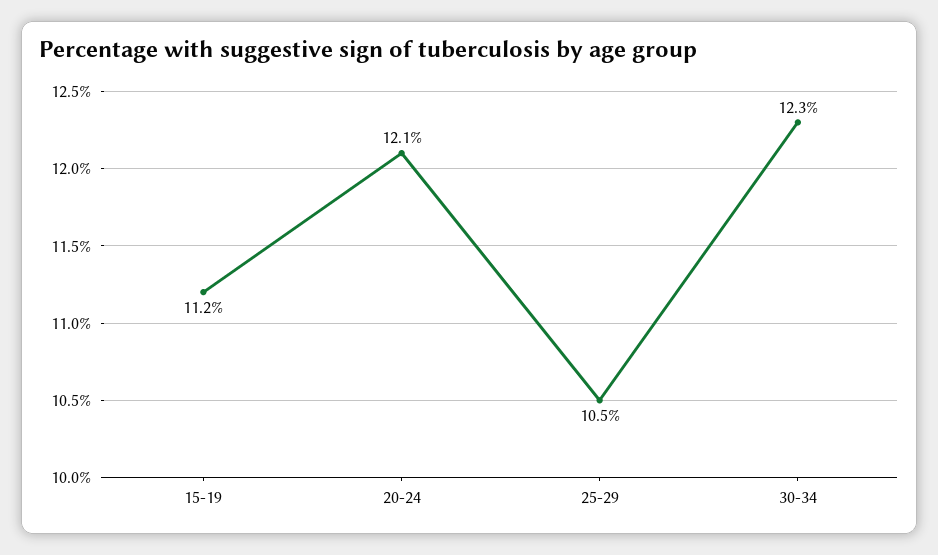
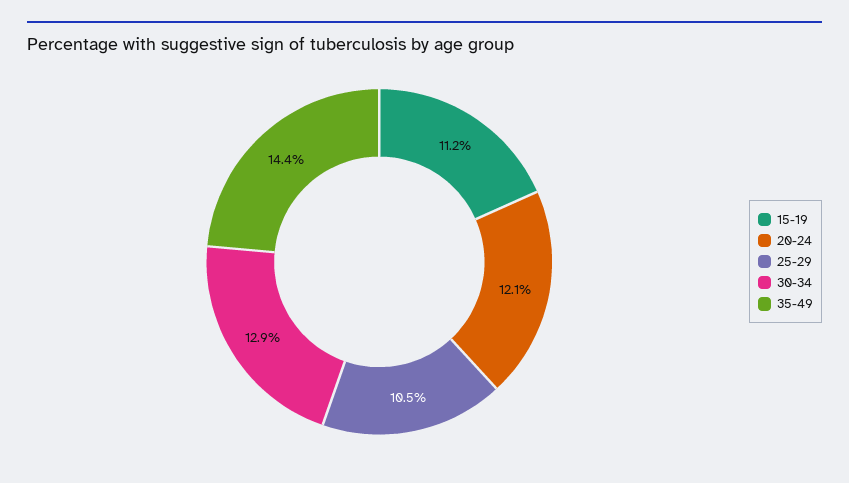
30-34: 12.3 -> 12.9
35-49: none -> 14.4

